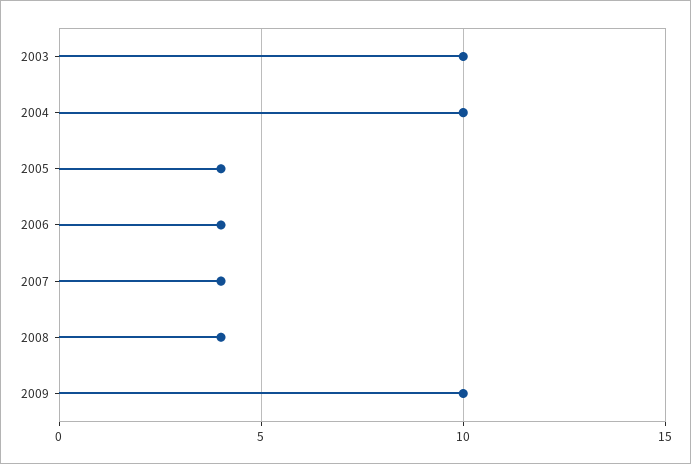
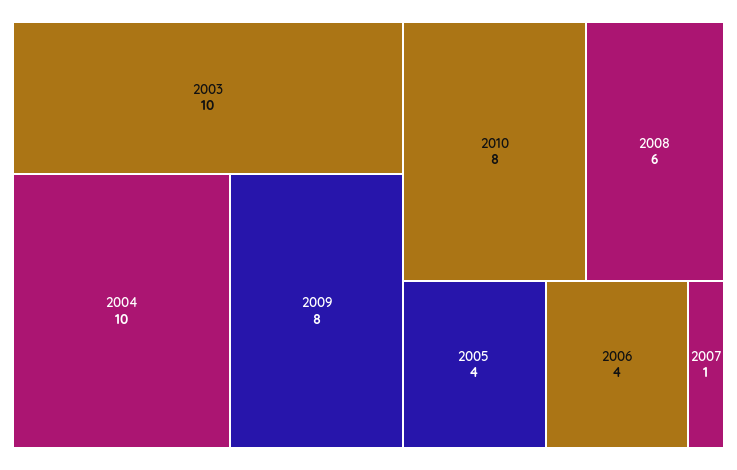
2007: 4 -> 1
2008: 4 -> 6
2009: 10 -> 8
2010: none -> 8

